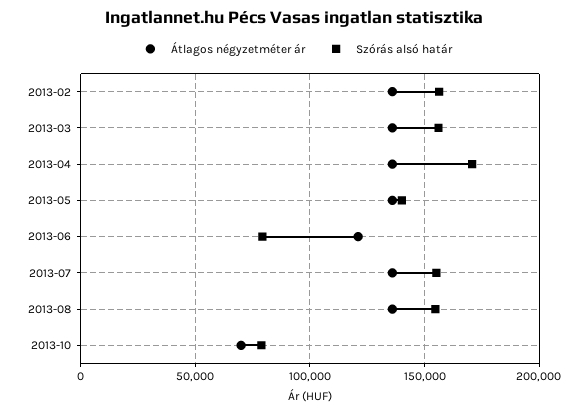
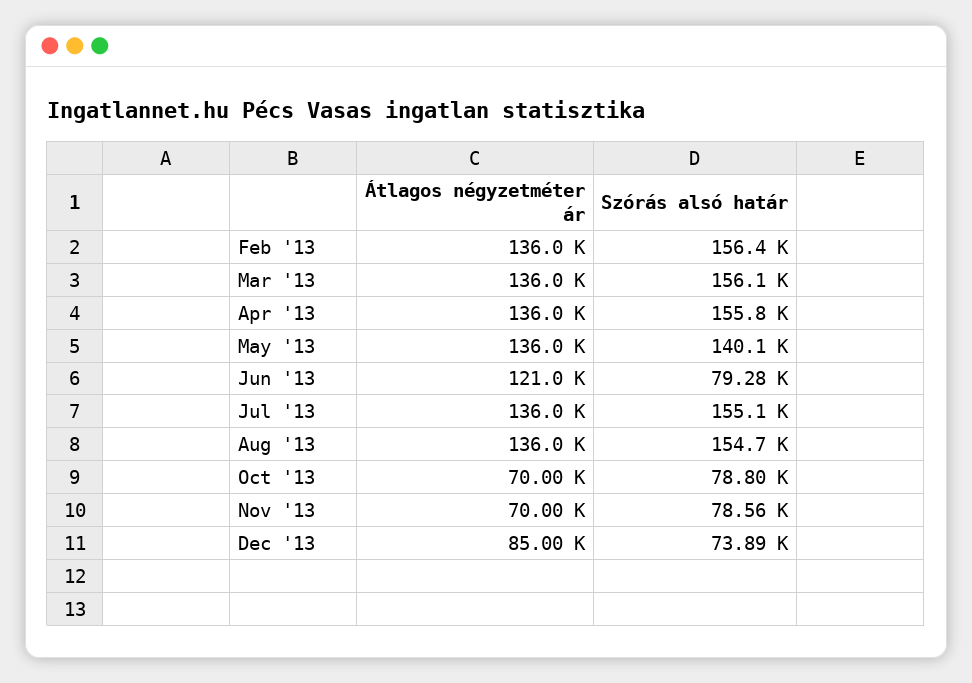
Szórás alsó határ, 2013-04: 170000 -> 155800
Átlagos négyzetméter ár, Nov '13: none -> 70000
Szórás alsó határ, Nov '13: none -> 78560
Átlagos négyzetméter ár, Dec '13: none -> 85000
Szórás alsó határ, Dec '13: none -> 73890

